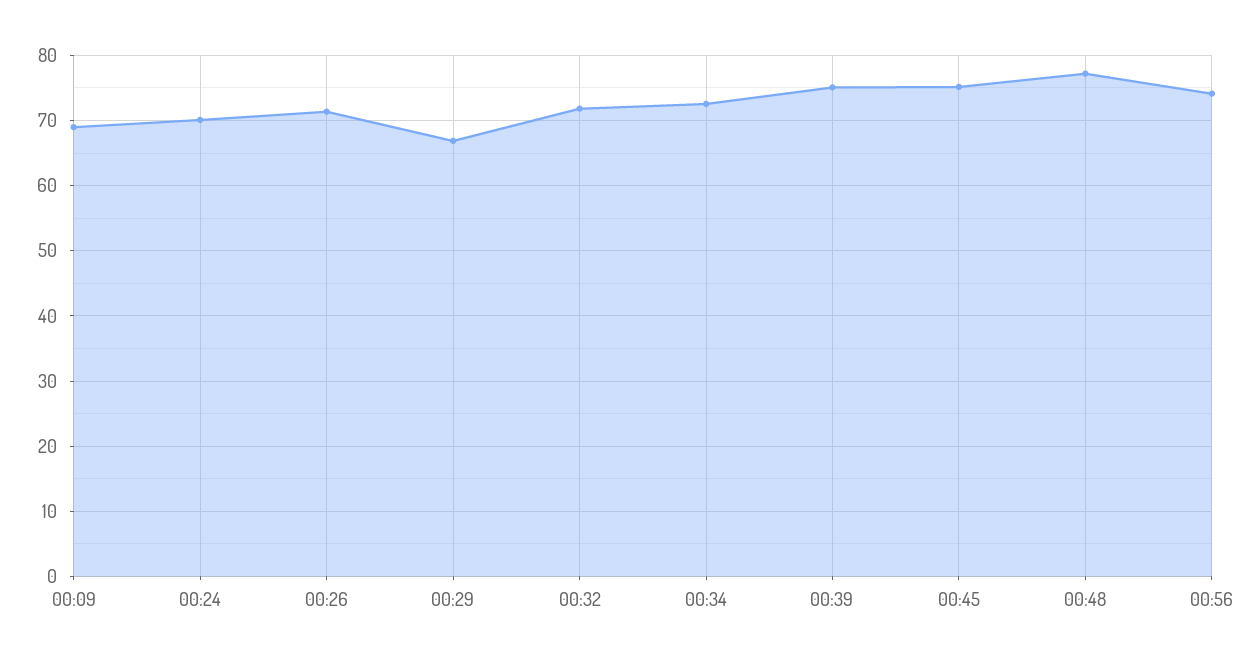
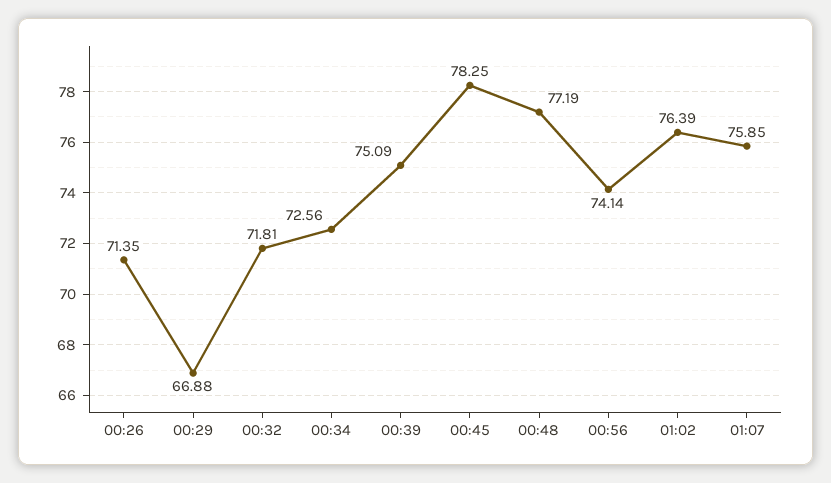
00:09: 69 -> none
00:24: 70 -> none
00:45: 75 -> 78.25
01:02: none -> 76.39
01:07: none -> 75.85

